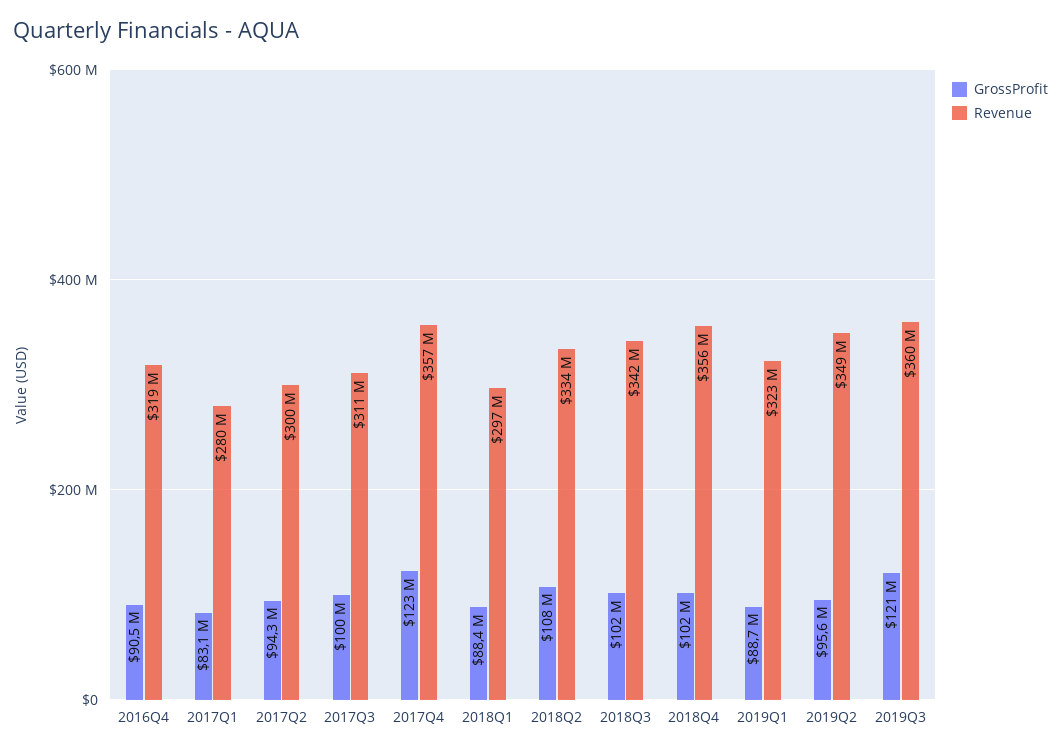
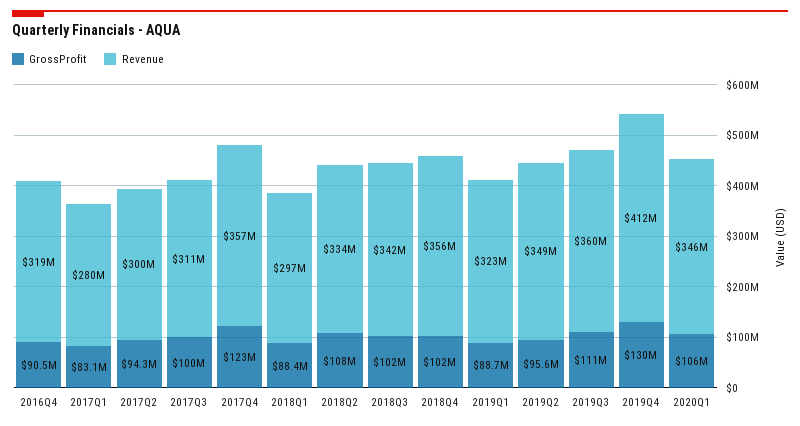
GrossProfit, 2019Q3: 121000000 -> 111000000
GrossProfit, 2019Q4: none -> 130000000
Revenue, 2019Q4: none -> 412000000
GrossProfit, 2020Q1: none -> 106000000
Revenue, 2020Q1: none -> 346000000

